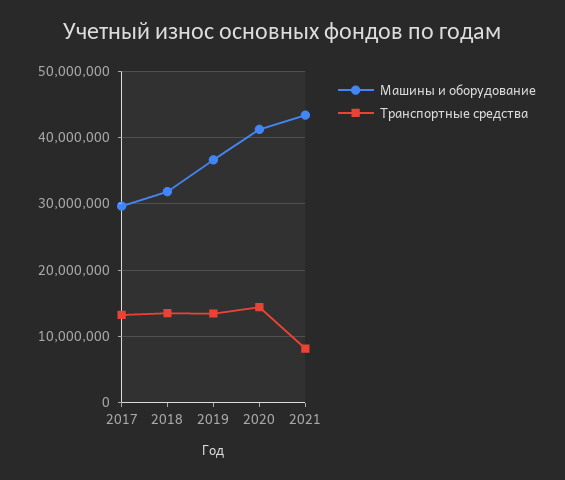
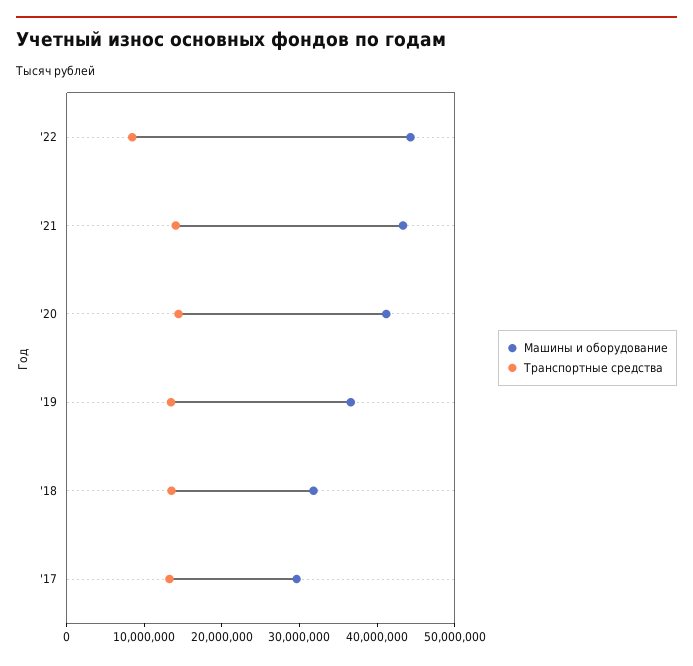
Транспортные средства, 2021: 8000000 -> 14000000
Машины и оборудование, '22: none -> 44000000
Транспортные средства, '22: none -> 8000000

